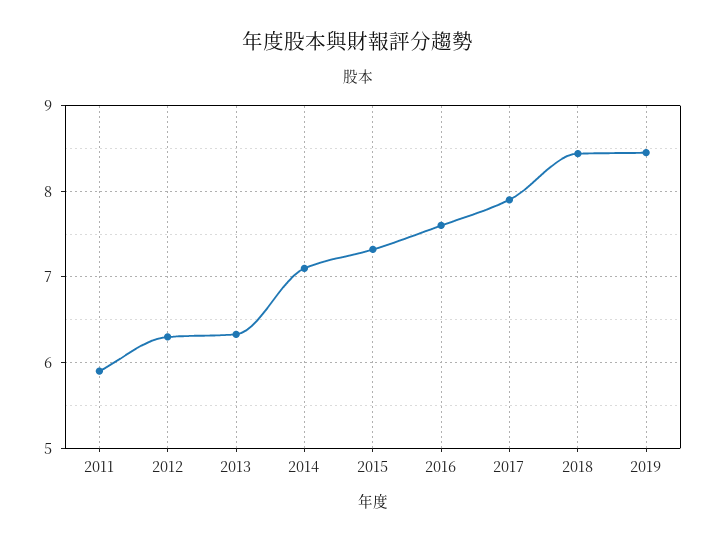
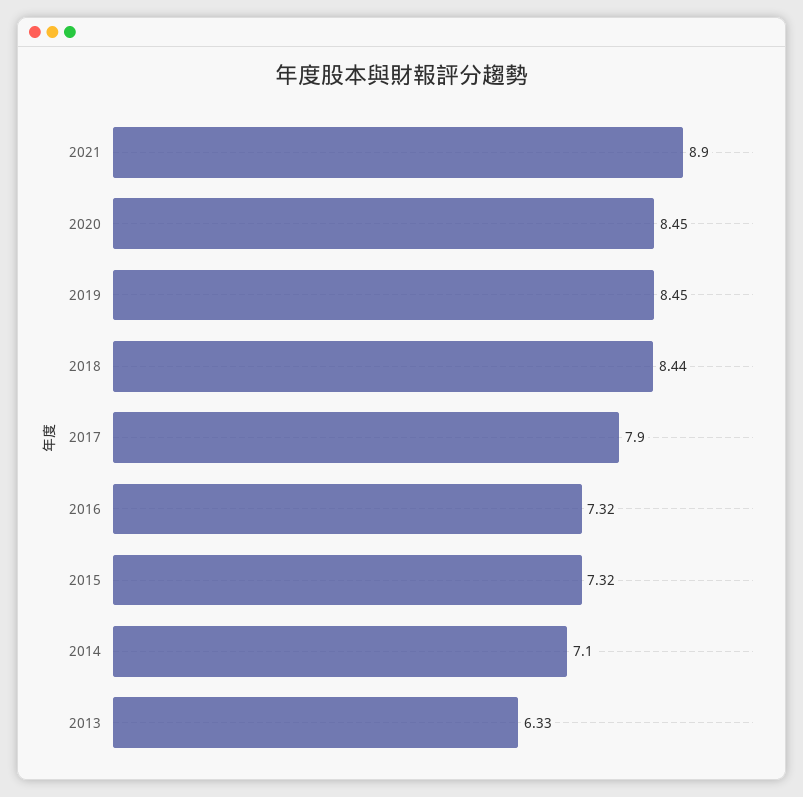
2011: 5.9 -> none
2012: 6.3 -> none
2016: 7.6 -> 7.32
2021: none -> 8.9
2020: none -> 8.45

